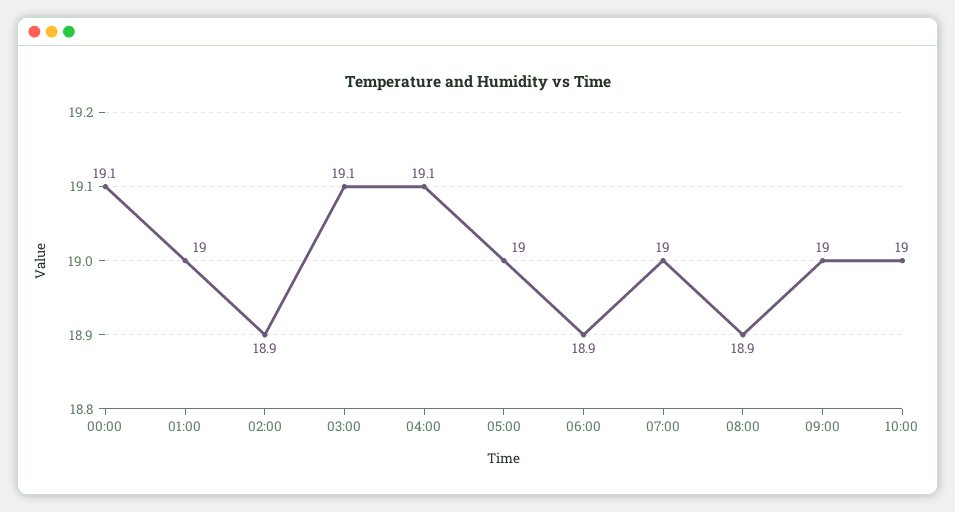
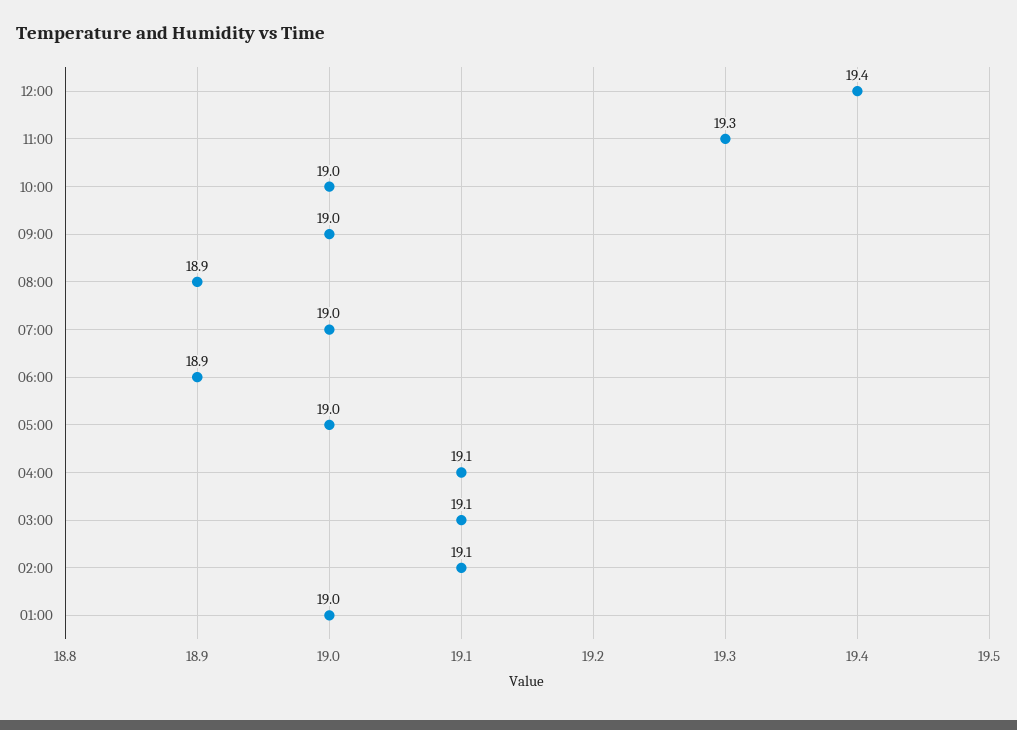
00:00: 19.1 -> none
02:00: 18.9 -> 19.1
12:00: none -> 19.4
11:00: none -> 19.3

